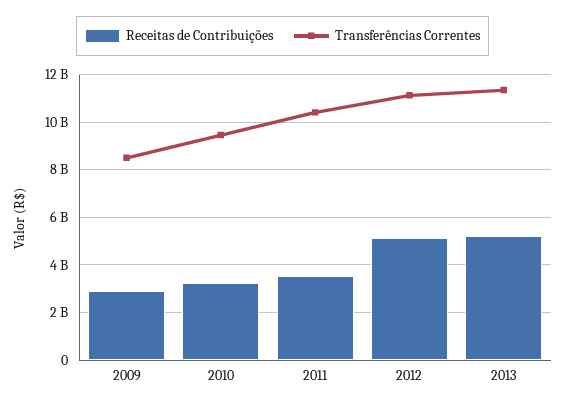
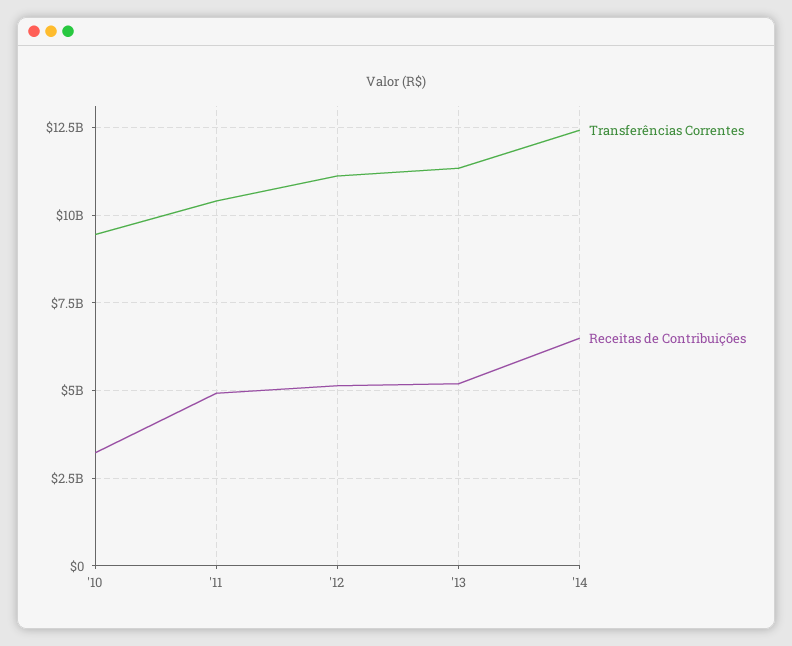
Receitas de Contribuições, 2009: 3000000000 -> none
Transferências Correntes, 2009: 8500000000 -> none
Receitas de Contribuições, 2011: 3500000000 -> 5000000000
Transferências Correntes, '14: none -> 12500000000
Receitas de Contribuições, '14: none -> 6500000000

